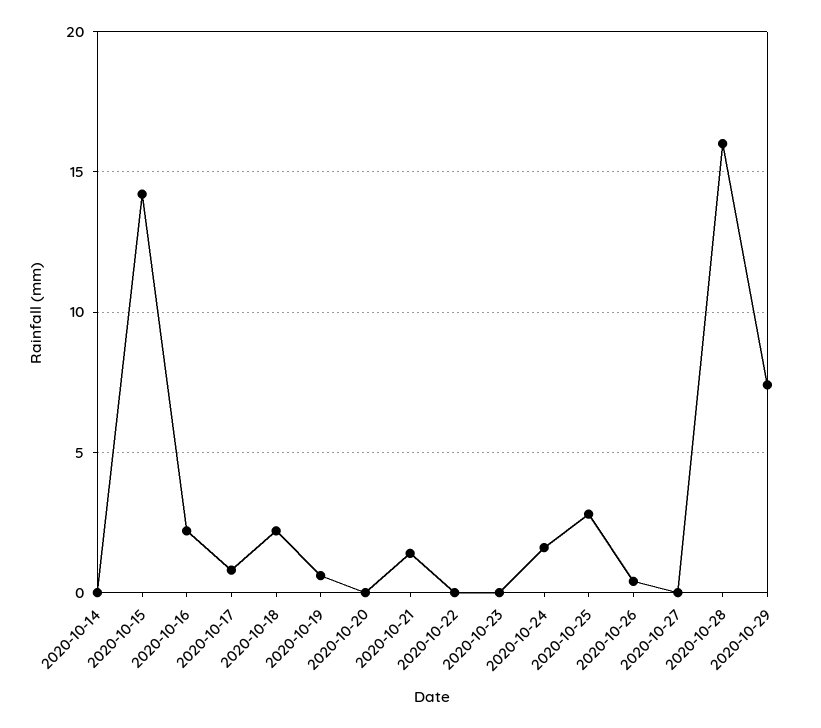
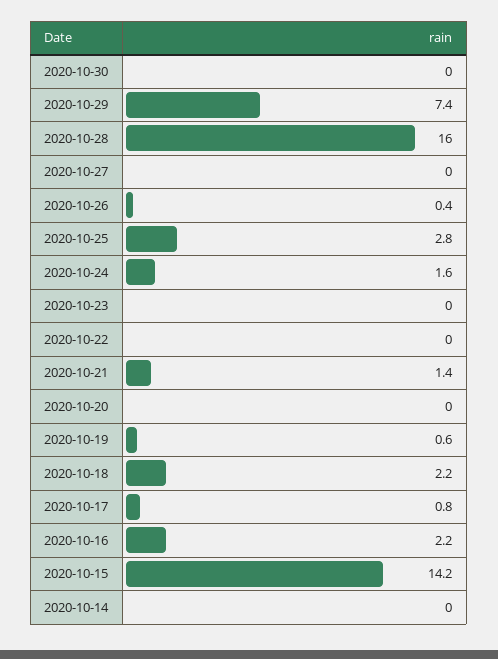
2020-10-30: none -> 0

